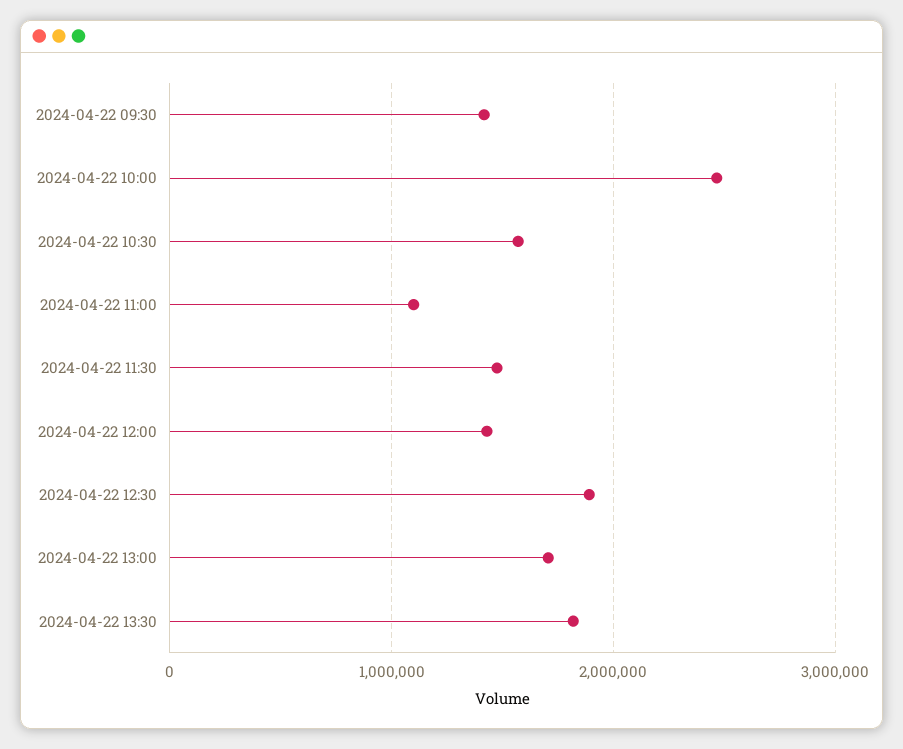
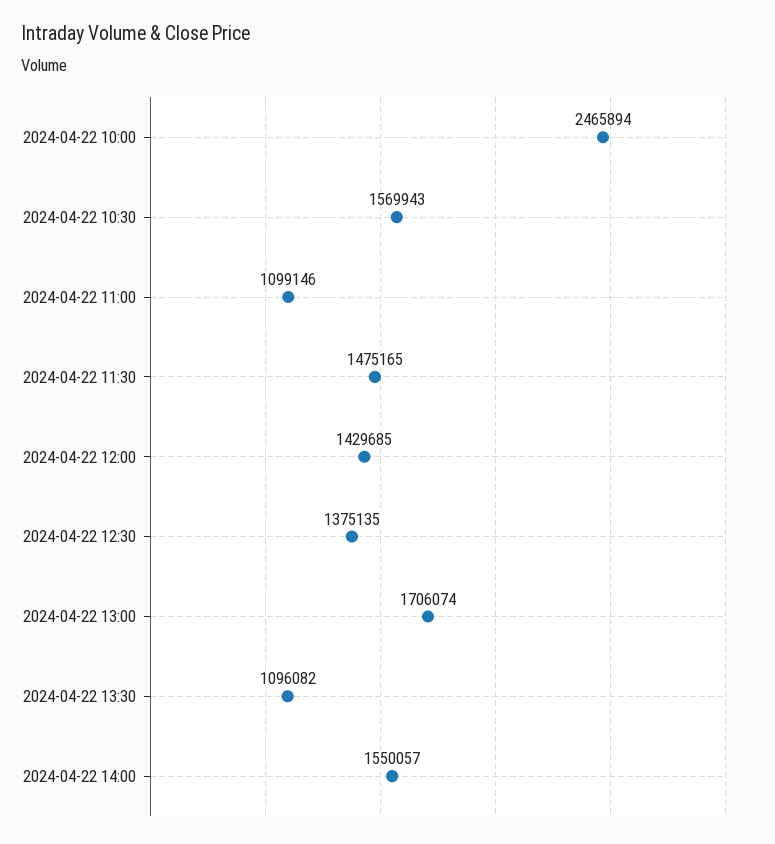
2024-04-22 09:30: 1400000 -> none
2024-04-22 12:30: 1900000 -> 1375135
2024-04-22 13:30: 1800000 -> 1096082
2024-04-22 14:00: none -> 1550057

